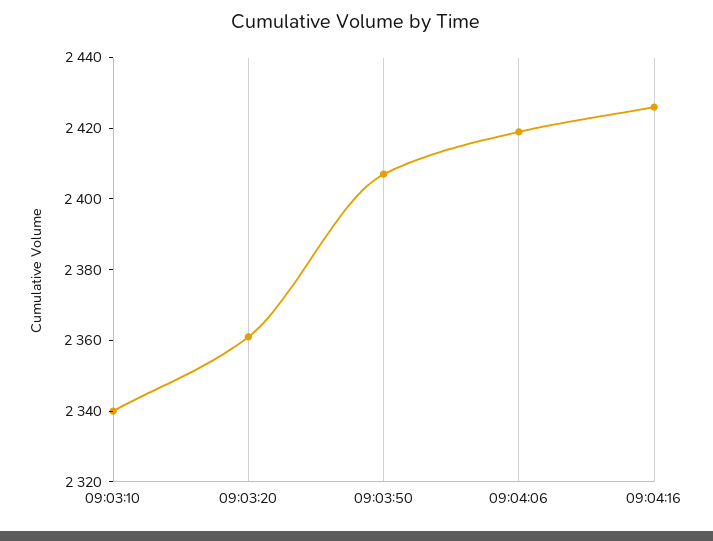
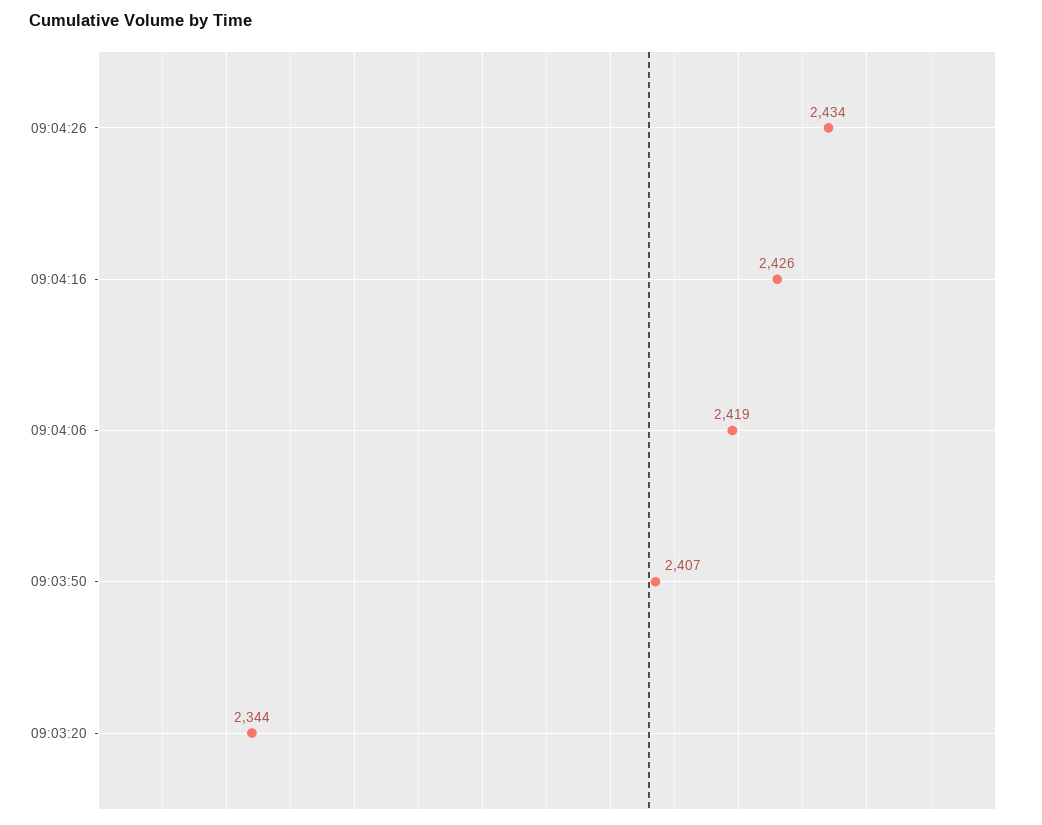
09:03:10: 2340 -> none
09:03:20: 2360 -> 2344
09:04:26: none -> 2434

